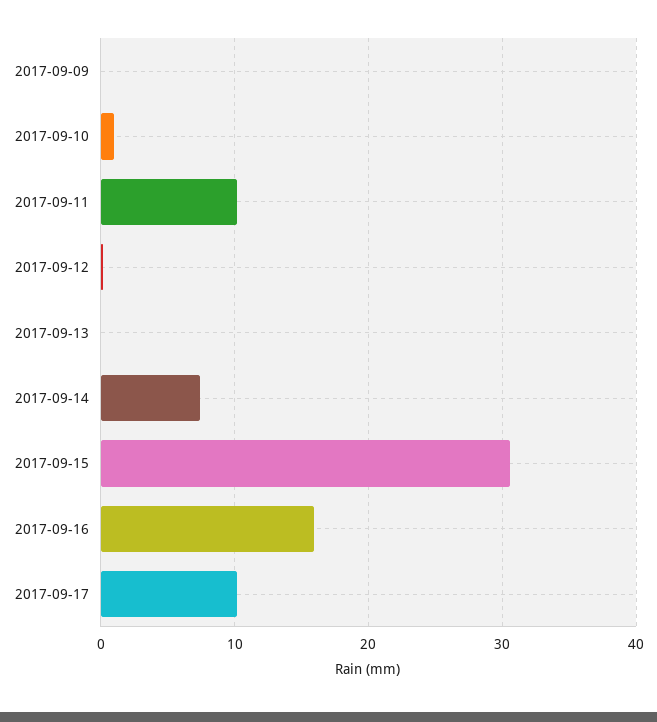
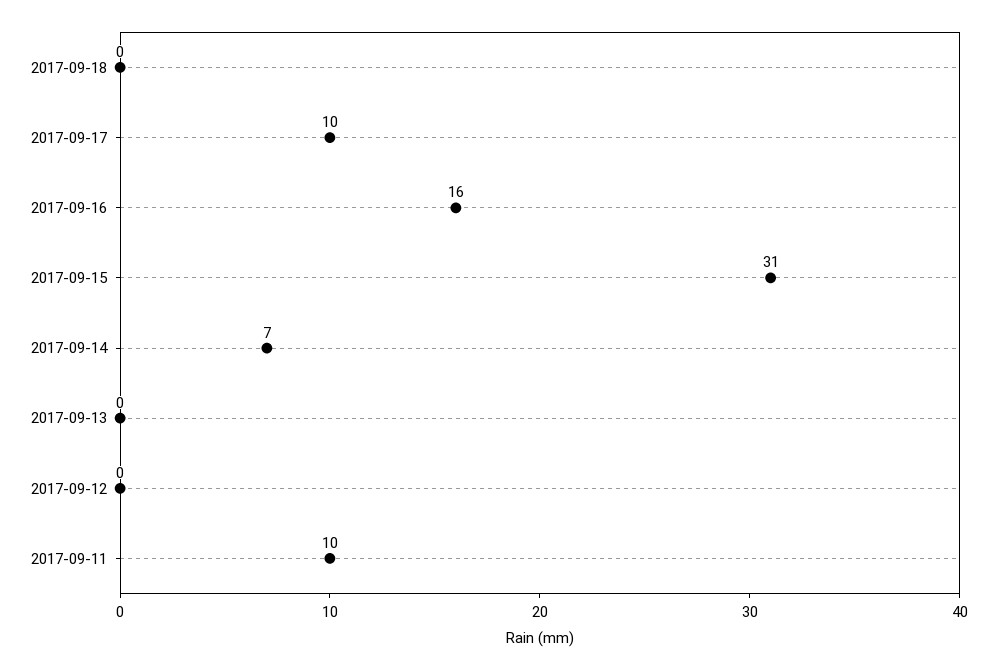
2017-09-09: 0 -> none
2017-09-10: 1 -> none
2017-09-18: none -> 0

